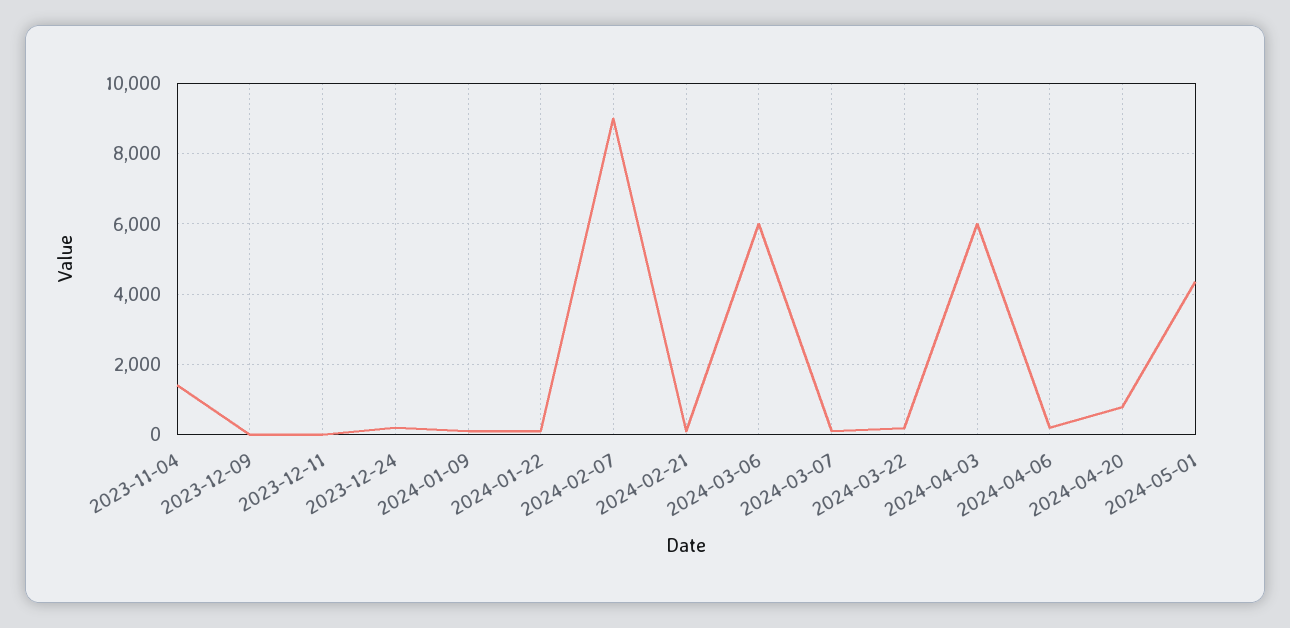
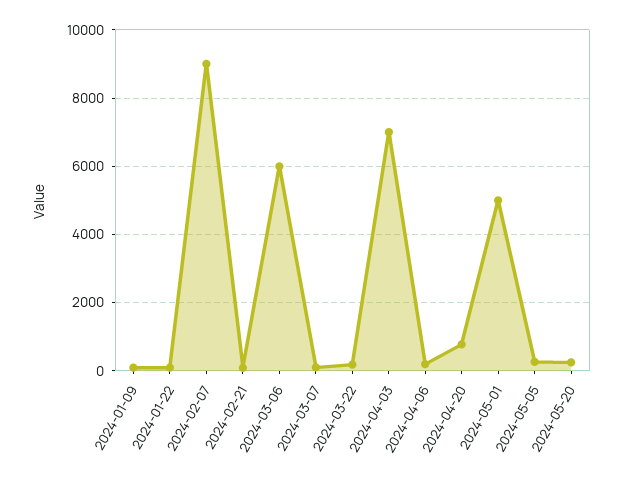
2023-11-04: 1400 -> none
2023-12-09: 0 -> none
2023-12-11: 0 -> none
2023-12-24: 200 -> none
2024-04-03: 6000 -> 7000
2024-05-01: 4400 -> 5000
2024-05-05: none -> 200
2024-05-20: none -> 200

